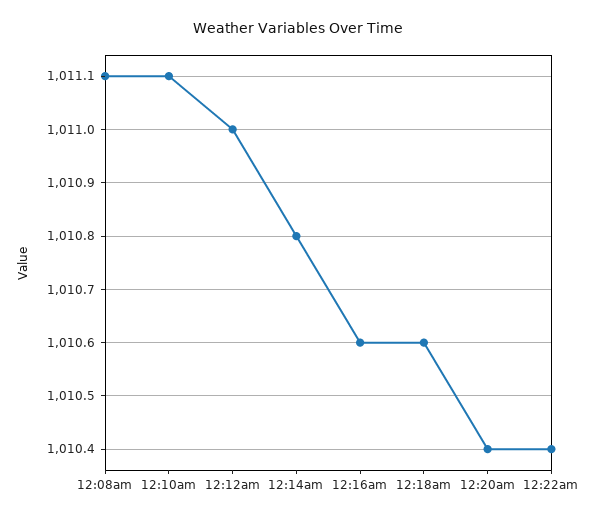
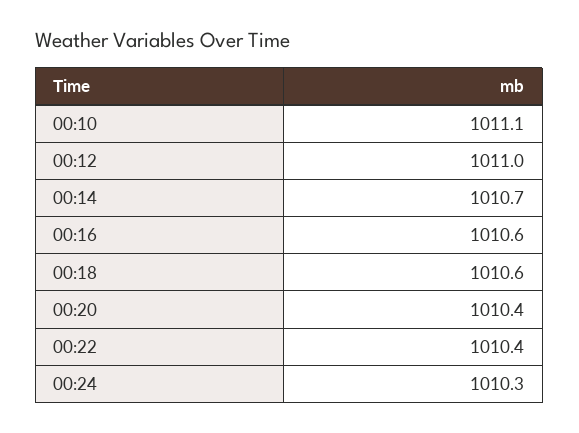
12:08am: 1011.1 -> none
12:14am: 1010.8 -> 1010.7
00:24: none -> 1010.3

